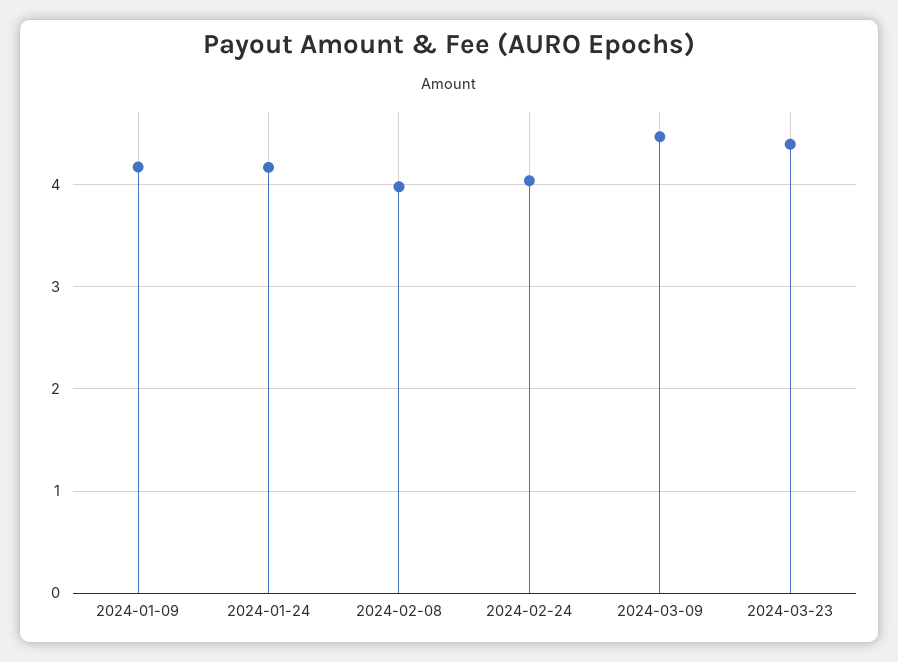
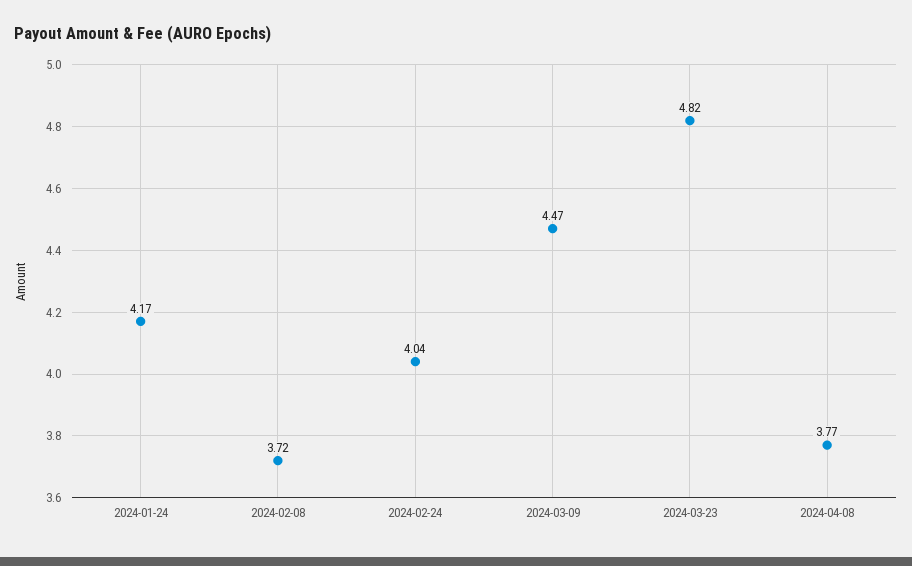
2024-01-09: 4.2 -> none
2024-02-08: 4 -> 3.72
2024-03-23: 4.4 -> 4.82
2024-04-08: none -> 3.77

